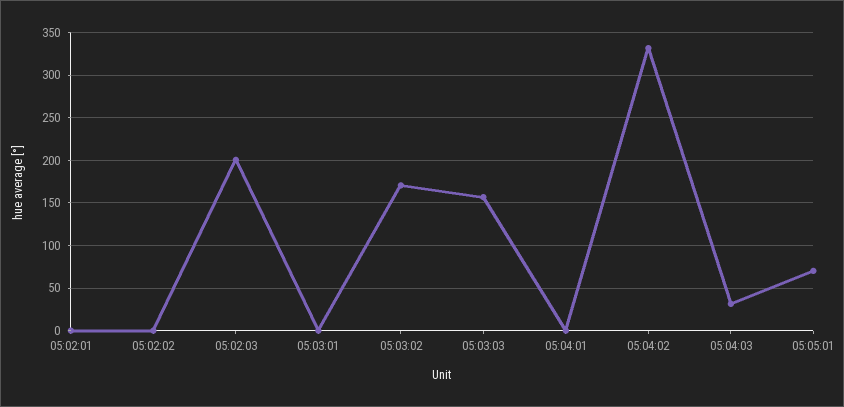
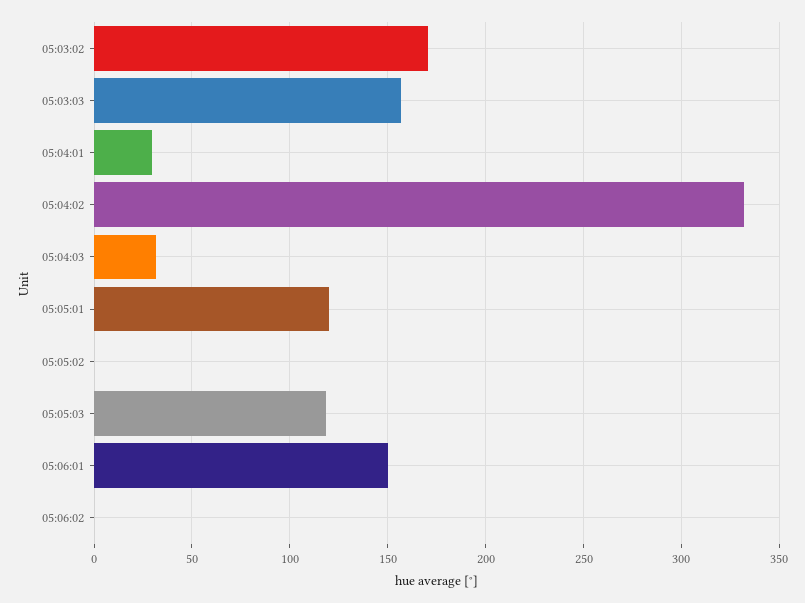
05:02:01: 0 -> none
05:02:02: 0 -> none
05:02:03: 200 -> none
05:03:01: 0 -> none
05:04:01: 0 -> 30
05:05:01: 70 -> 120
05:05:02: none -> 0
05:05:03: none -> 120
05:06:01: none -> 150
05:06:02: none -> 0

